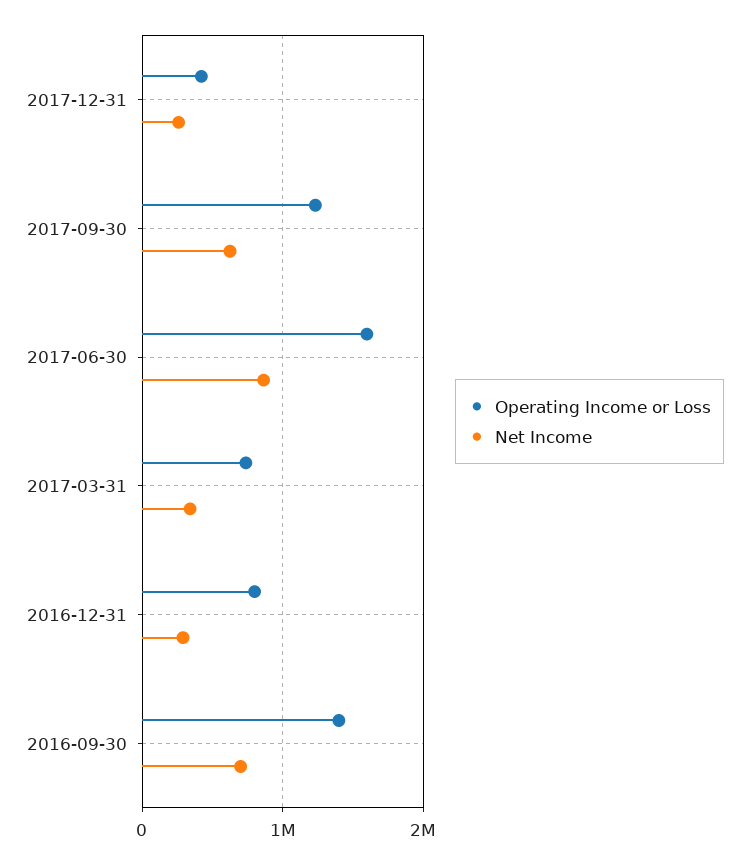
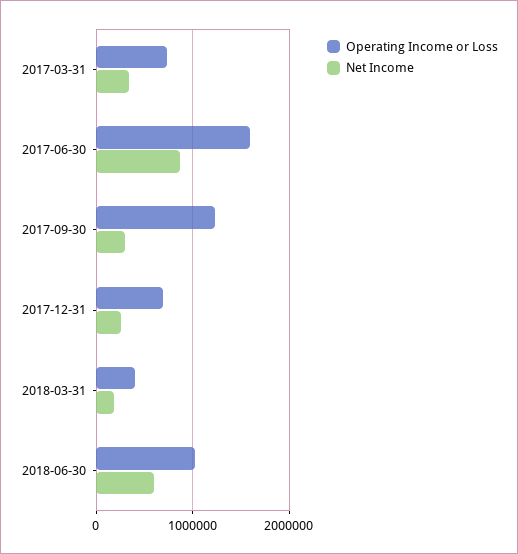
Operating Income or Loss, 2017-12-31: 400000 -> 700000
Net Income, 2017-09-30: 600000 -> 300000
Operating Income or Loss, 2016-12-31: 800000 -> none
Net Income, 2016-12-31: 300000 -> none
Operating Income or Loss, 2016-09-30: 1400000 -> none
Net Income, 2016-09-30: 700000 -> none
Operating Income or Loss, 2018-03-31: none -> 400000
Net Income, 2018-03-31: none -> 200000
Operating Income or Loss, 2018-06-30: none -> 1000000
Net Income, 2018-06-30: none -> 600000

